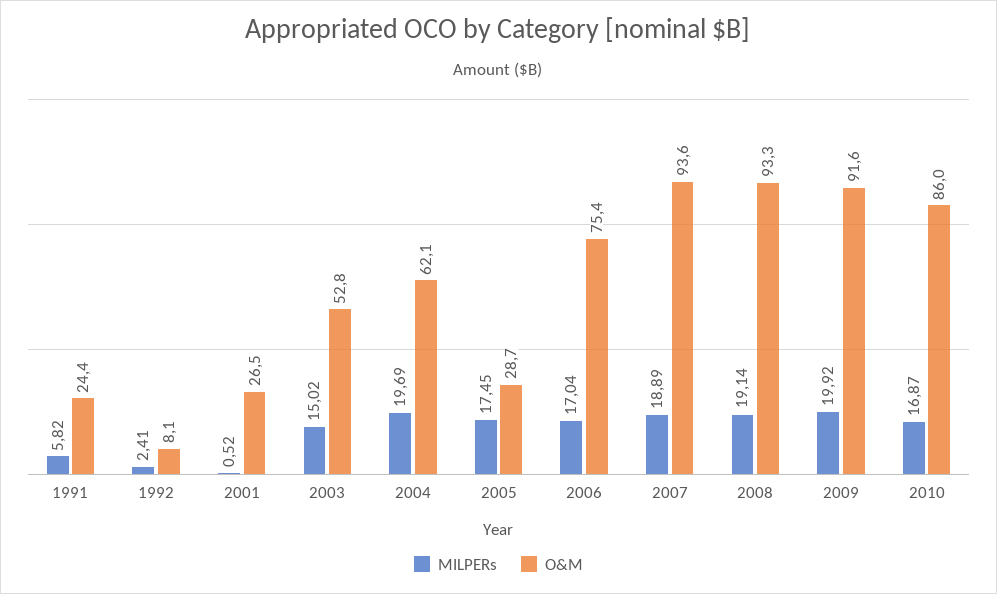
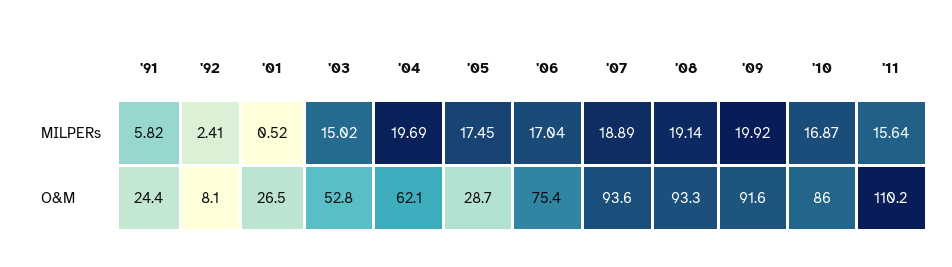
MILPERs, '11: none -> 15.64
O&M, '11: none -> 110.2

